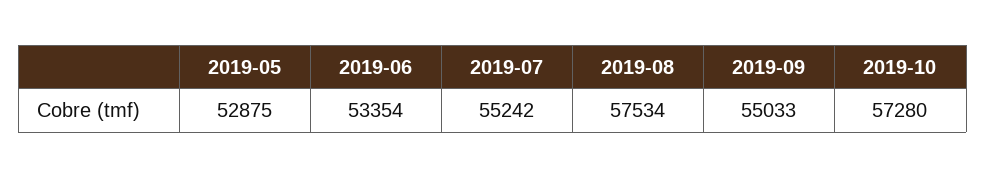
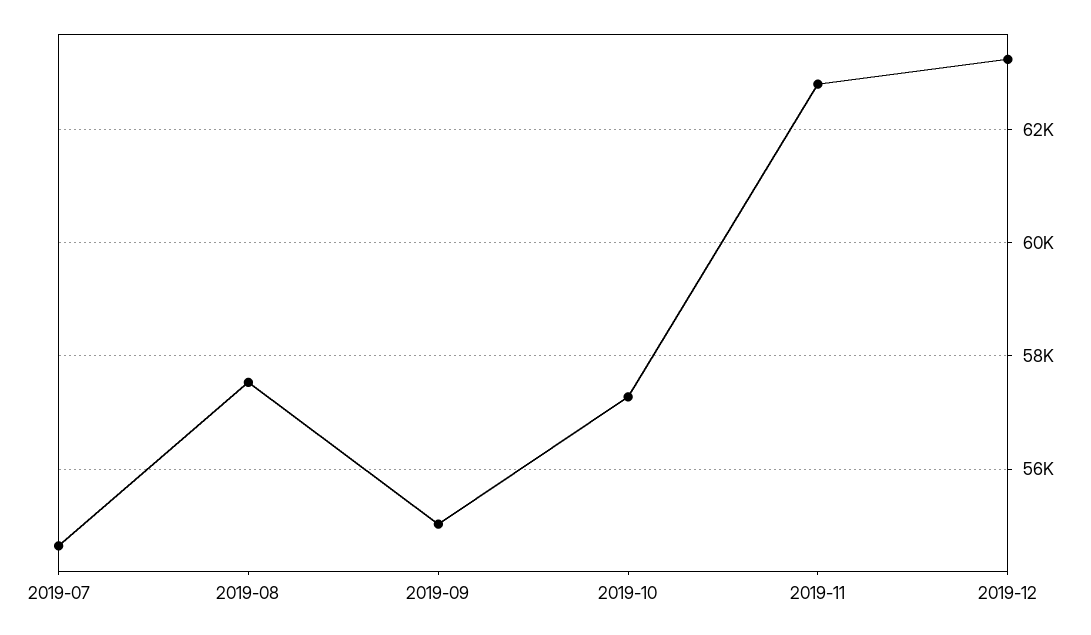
2019-05: 52875 -> none
2019-06: 53354 -> none
2019-07: 55242 -> 54600
2019-11: none -> 62800
2019-12: none -> 63200

